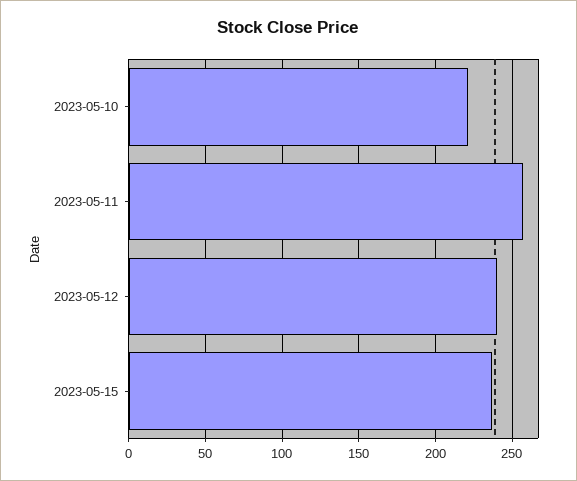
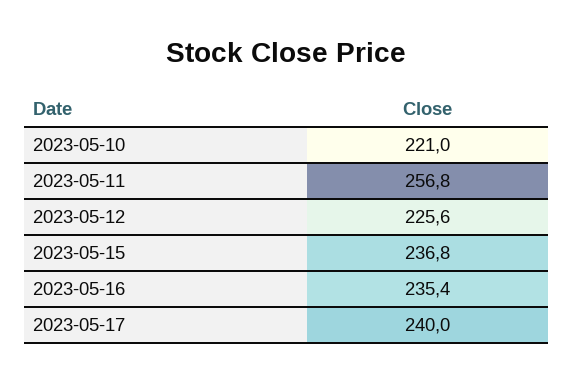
2023-05-12: 240 -> 225.6
2023-05-16: none -> 235.4
2023-05-17: none -> 240

